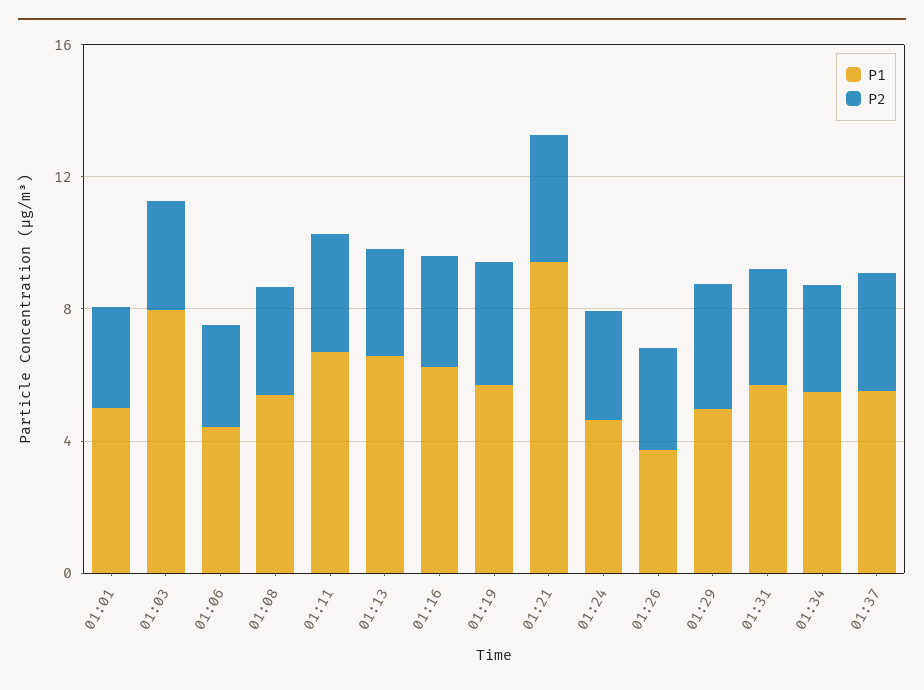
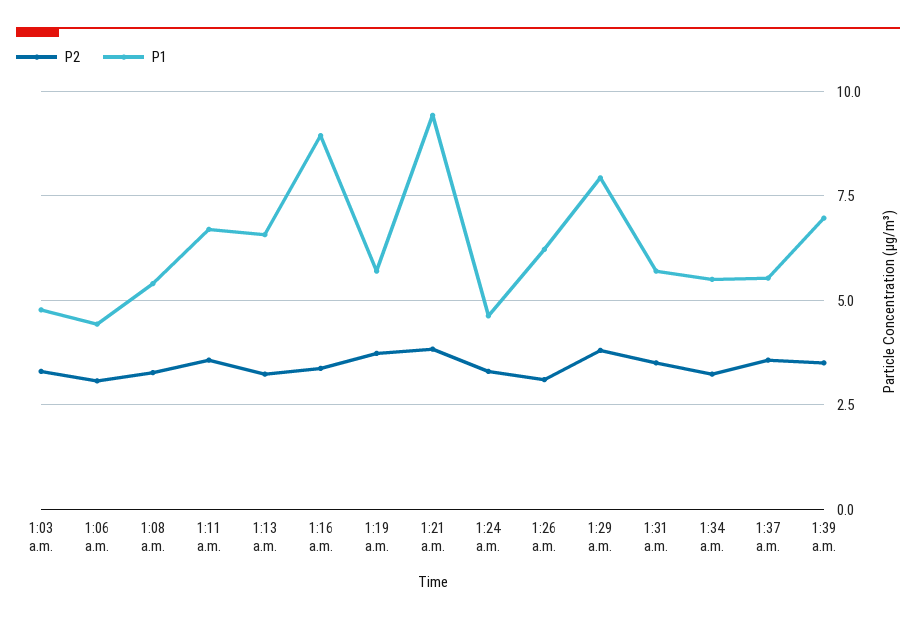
P1, 01:01: 5 -> none
P2, 01:01: 3 -> none
P1, 01:03: 8 -> 4.75
P1, 01:16: 6 -> 9
P1, 01:26: 4 -> 6.25
P1, 01:29: 5 -> 8
P2, 1:39 a.m.: none -> 3.5
P1, 1:39 a.m.: none -> 7

